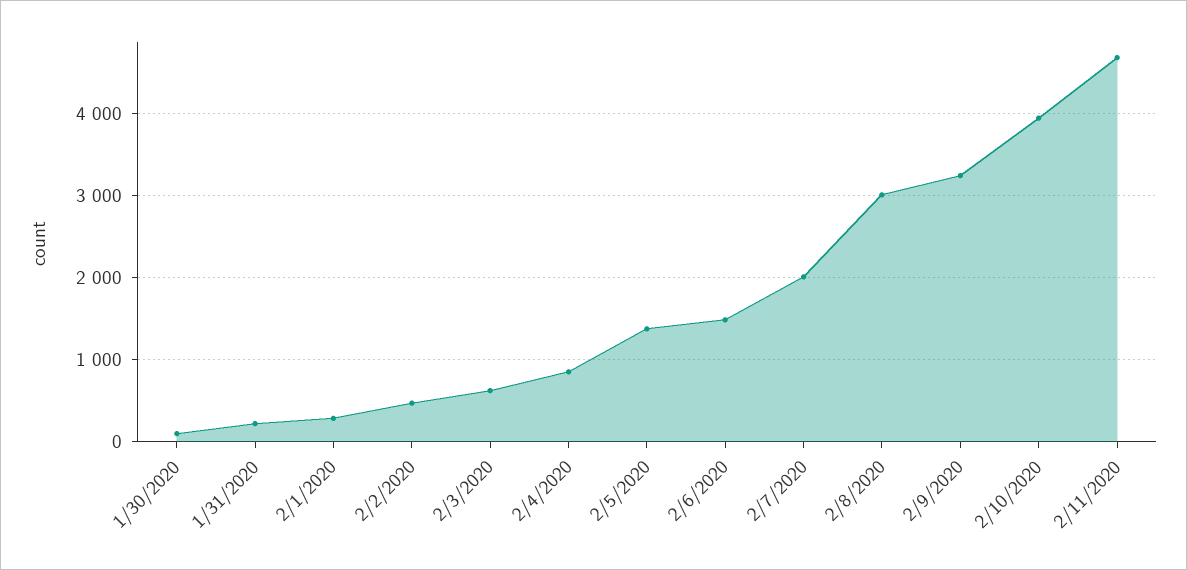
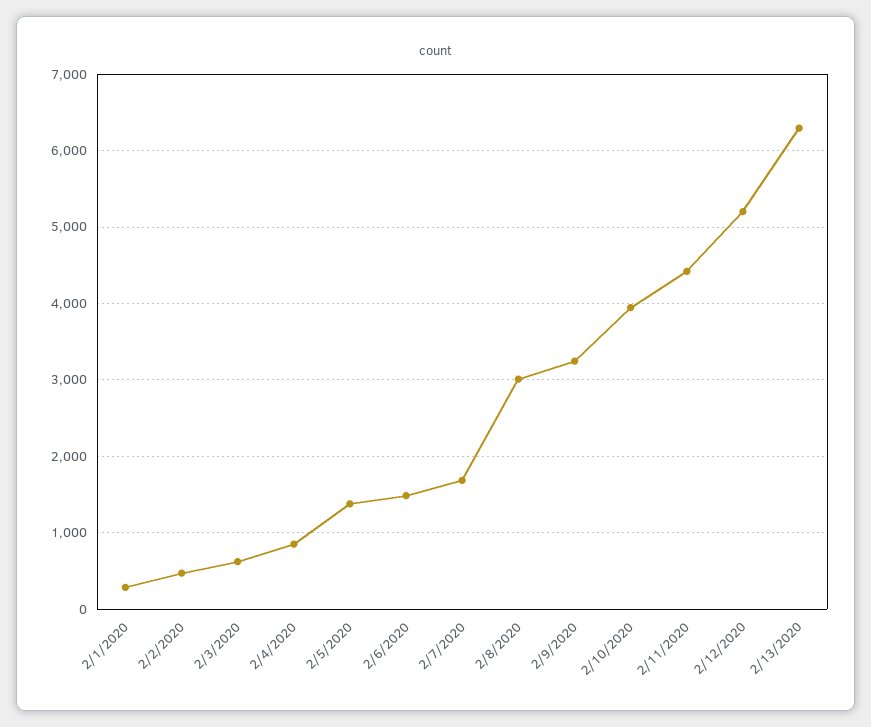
1/30/2020: 100 -> none
1/31/2020: 200 -> none
2/7/2020: 2000 -> 1700
2/11/2020: 4700 -> 4400
2/12/2020: none -> 5200
2/13/2020: none -> 6300

